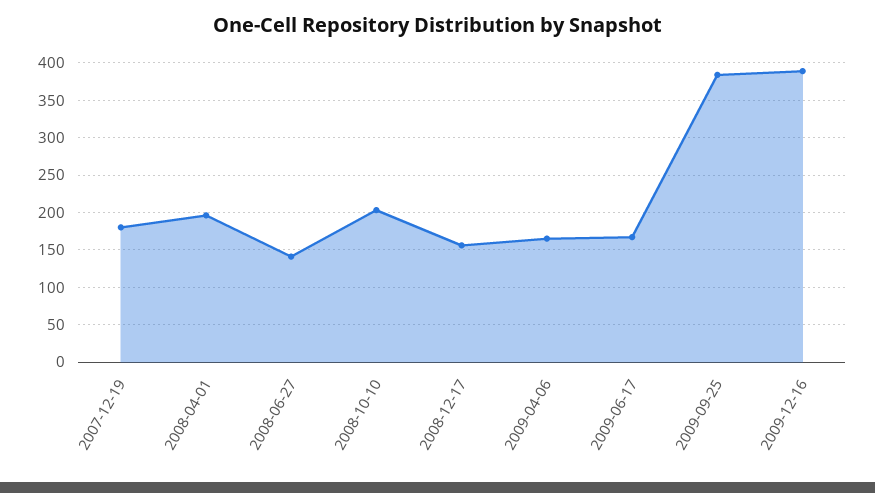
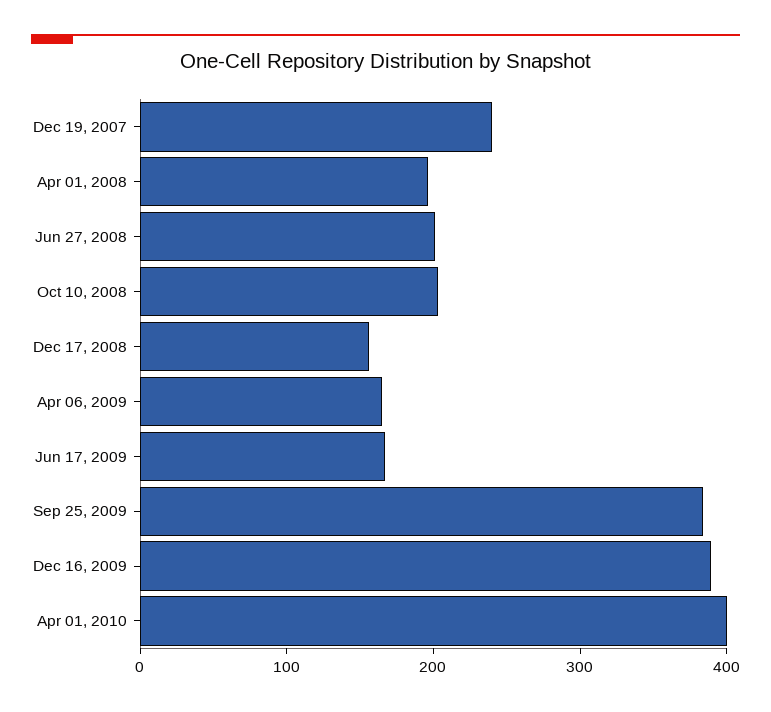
2007-12-19: 180 -> 240
2008-06-27: 140 -> 200
Apr 01, 2010: none -> 400

